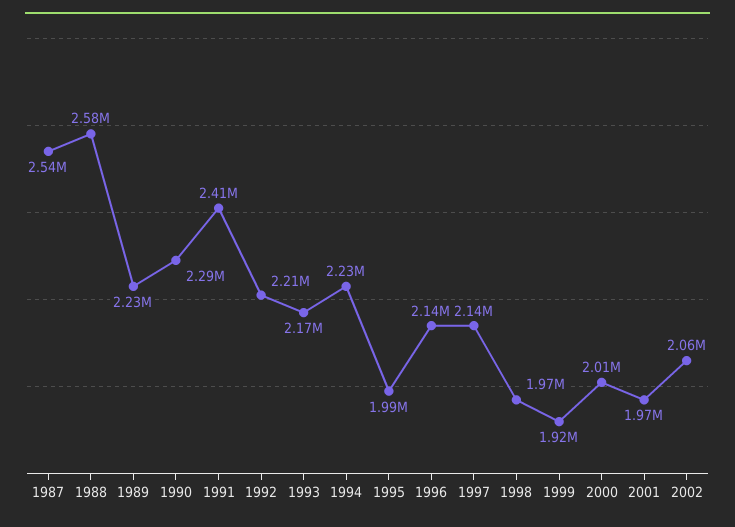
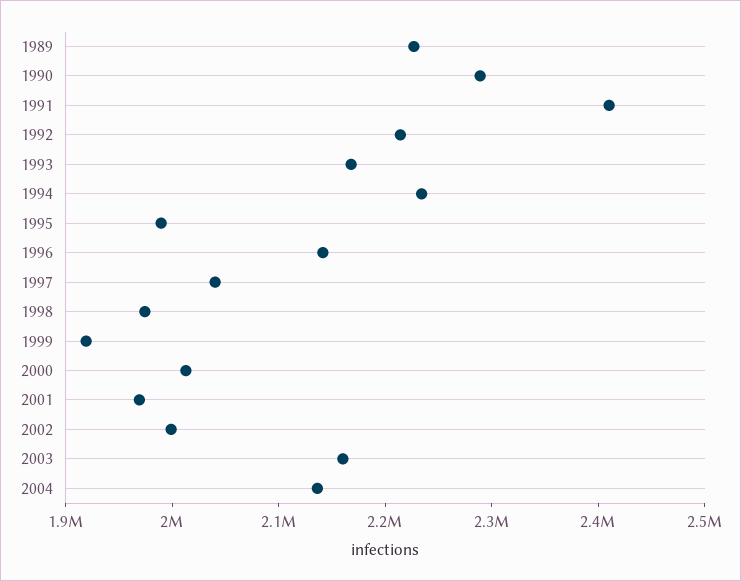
1987: 2540000 -> none
1988: 2580000 -> none
1997: 2140000 -> 2040000
2002: 2060000 -> 2000000
2003: none -> 2160000
2004: none -> 2140000

